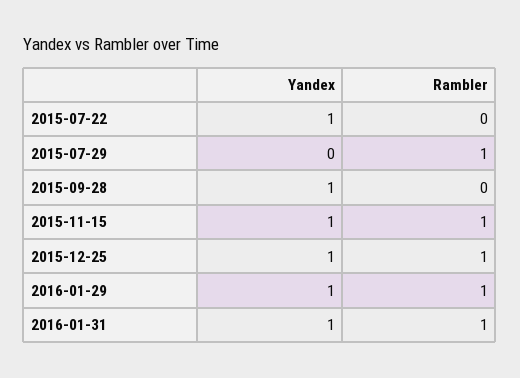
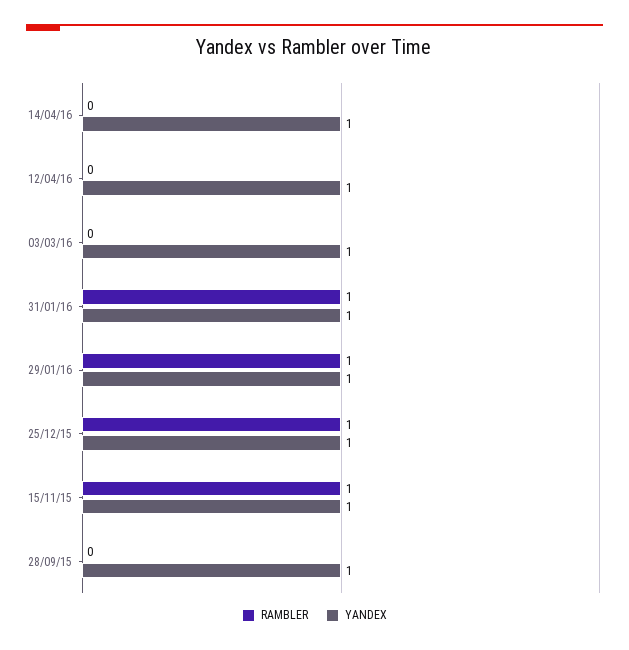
Yandex, 2015-07-22: 1 -> none
Rambler, 2015-07-22: 0 -> none
Yandex, 2015-07-29: 0 -> none
Rambler, 2015-07-29: 1 -> none
Rambler, 14/04/16: none -> 0
Yandex, 14/04/16: none -> 1
Rambler, 12/04/16: none -> 0
Yandex, 12/04/16: none -> 1
Rambler, 03/03/16: none -> 0
Yandex, 03/03/16: none -> 1

